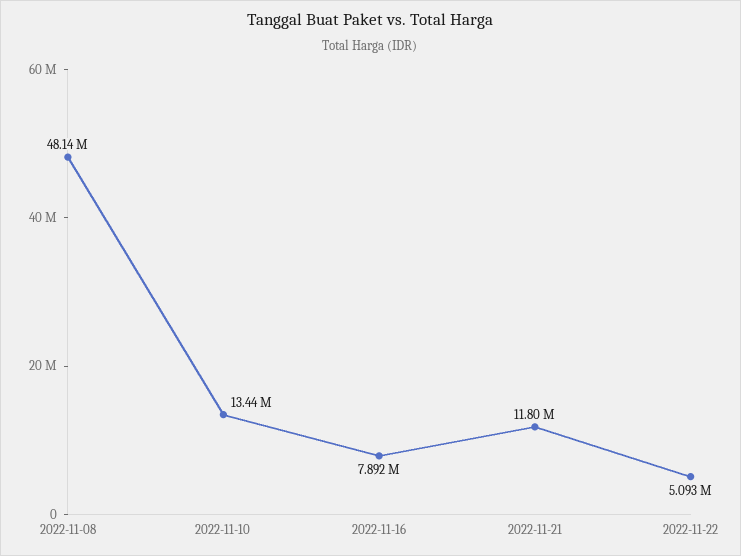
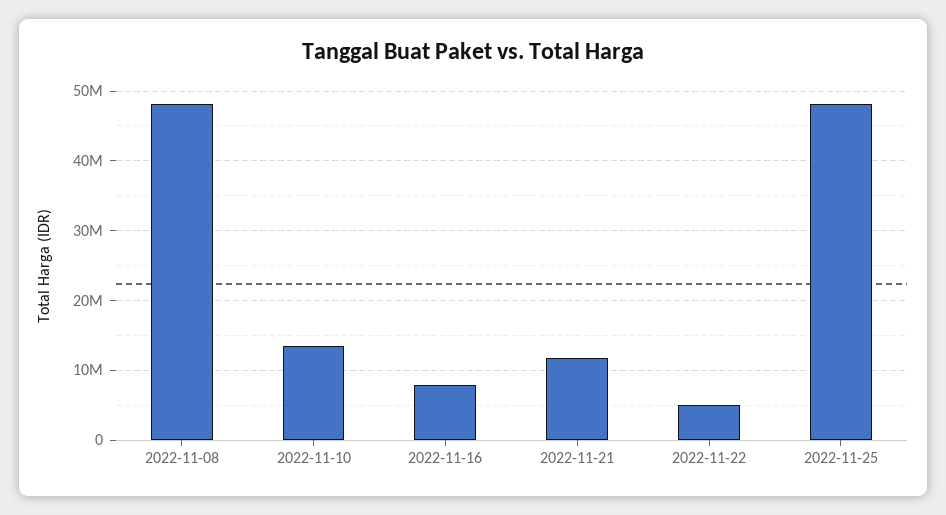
2022-11-25: none -> 48000000

